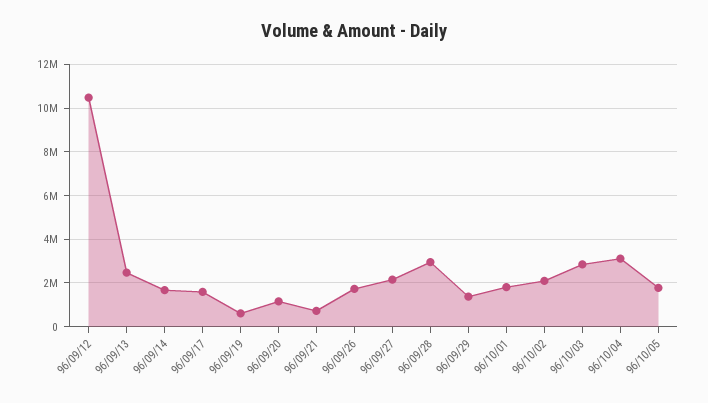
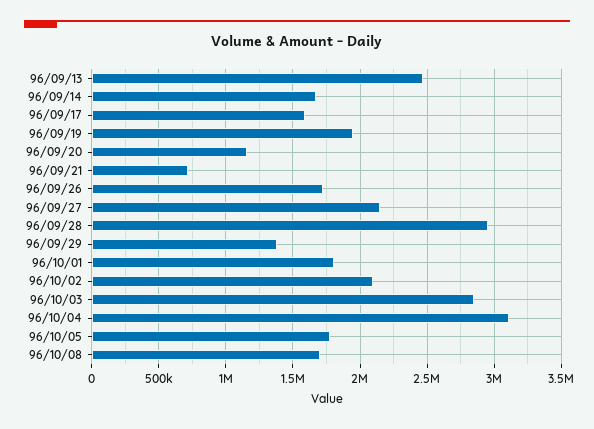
96/09/12: 10500000 -> none
96/09/19: 500000 -> 1950000
96/10/08: none -> 1700000

